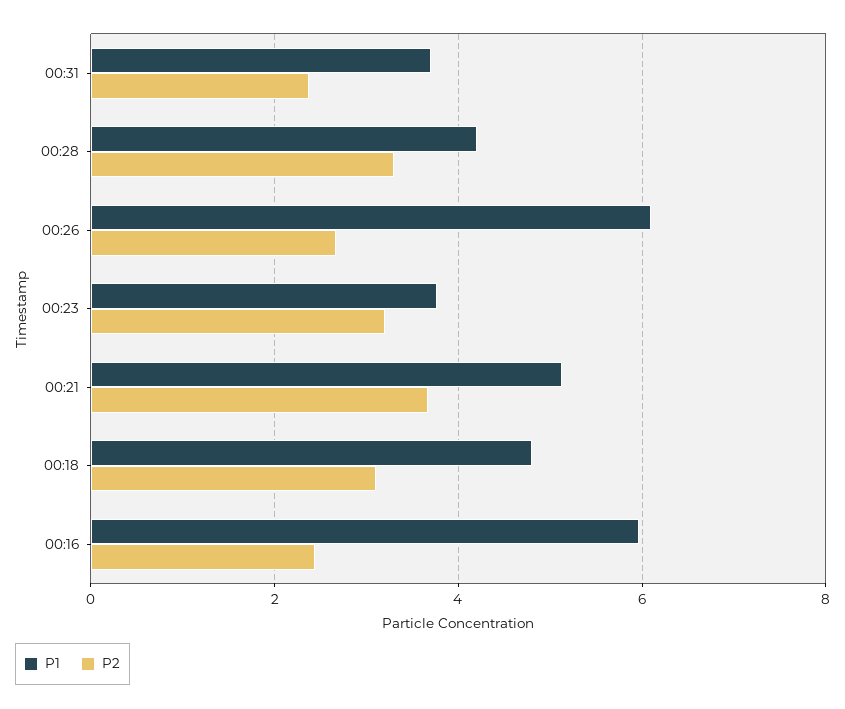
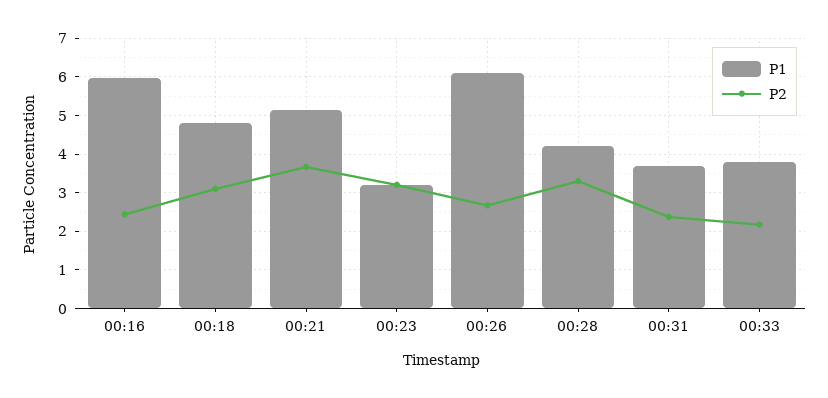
P1, 00:23: 3.8 -> 3.2
P1, 00:33: none -> 3.8
P2, 00:33: none -> 2.2

